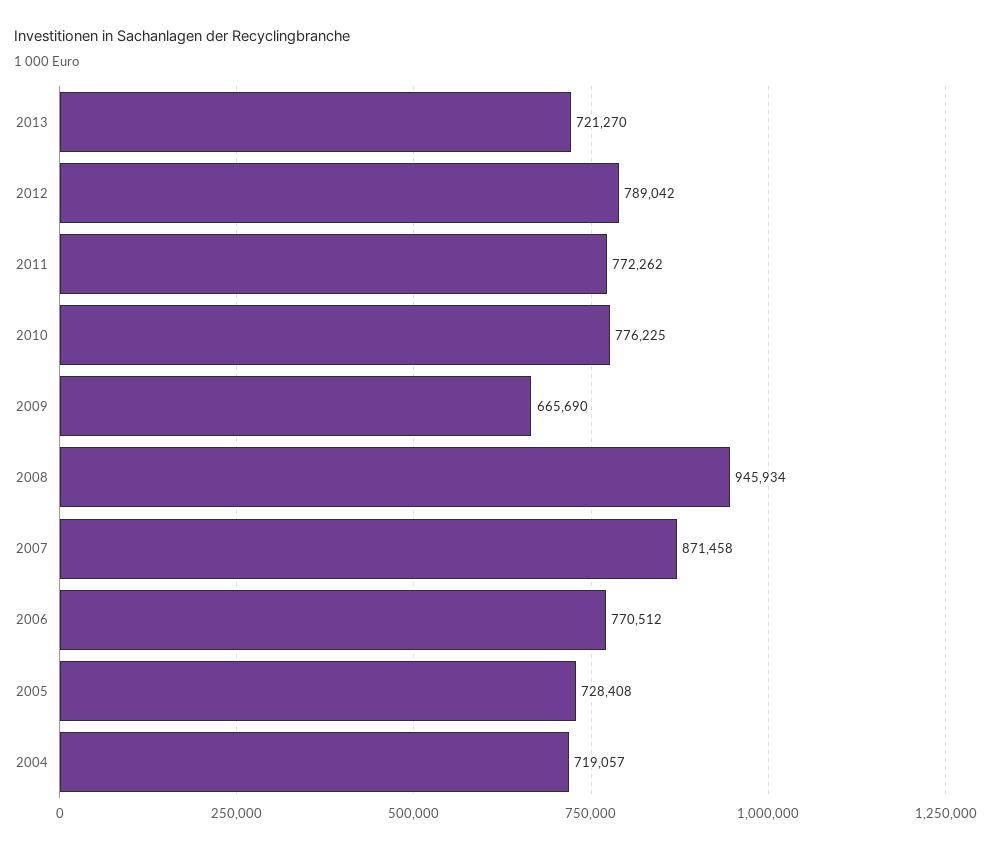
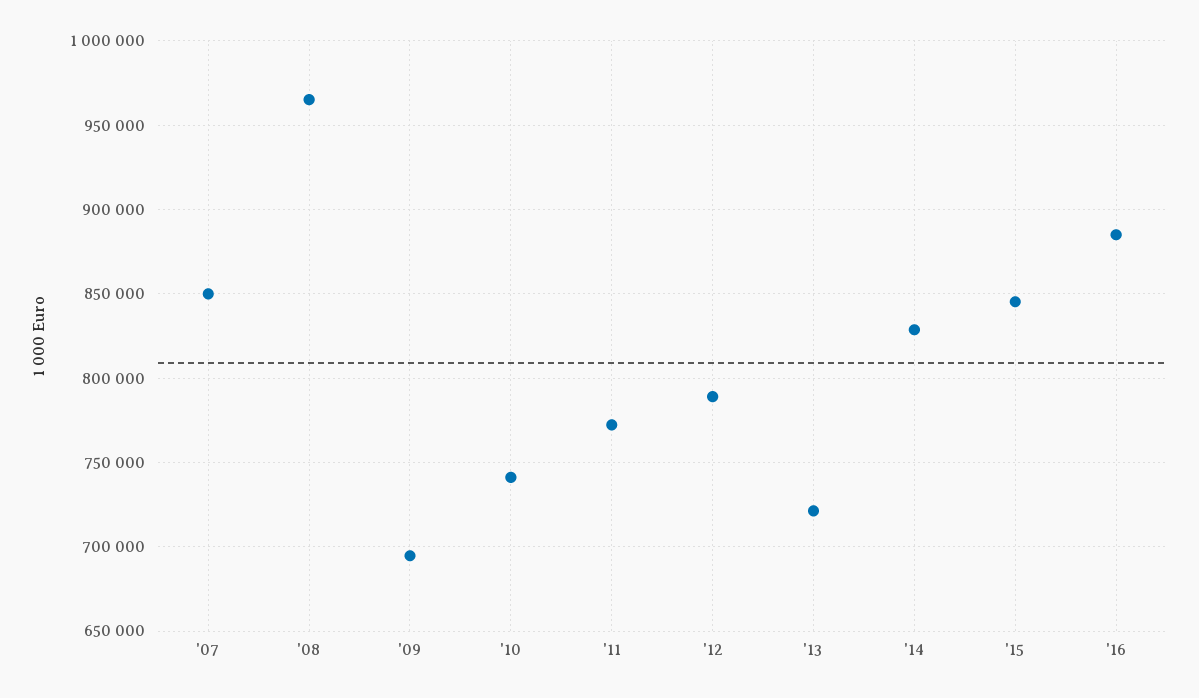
2010: 776225 -> 740000
2009: 665690 -> 695000
2008: 945934 -> 965000
2007: 871458 -> 850000
2006: 770512 -> none
2005: 728408 -> none
2004: 719057 -> none
'14: none -> 830000
'15: none -> 845000
'16: none -> 885000

